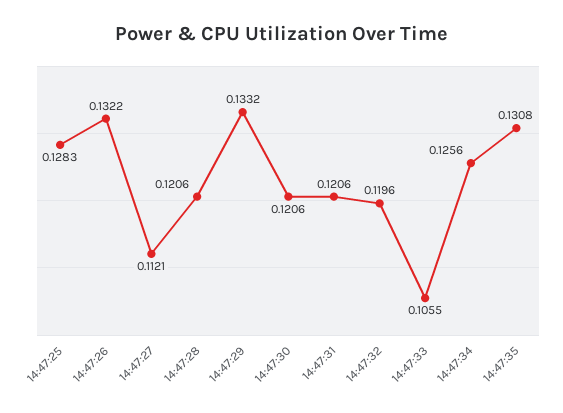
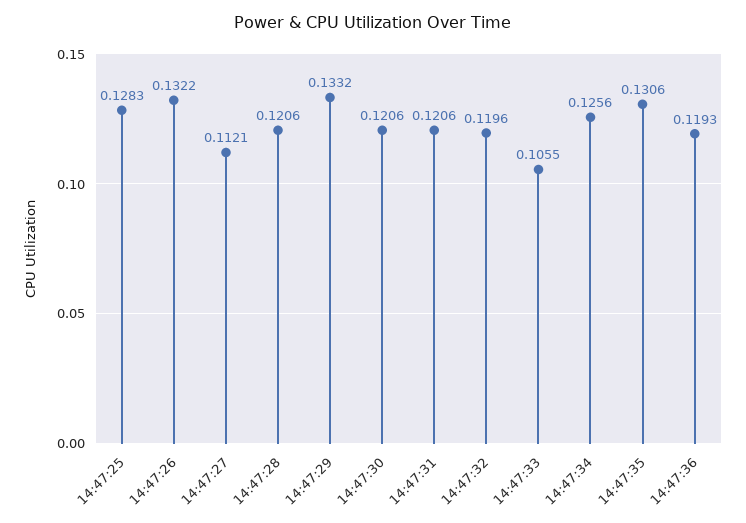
14:47:35: 0.1308 -> 0.1306
14:47:36: none -> 0.1193

